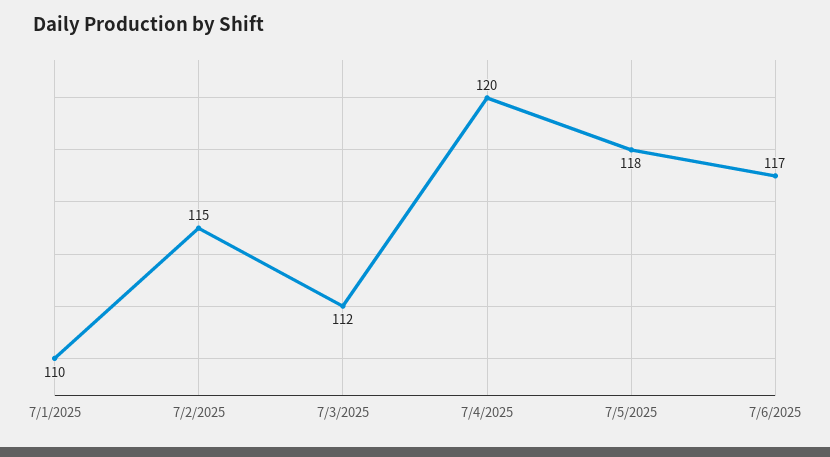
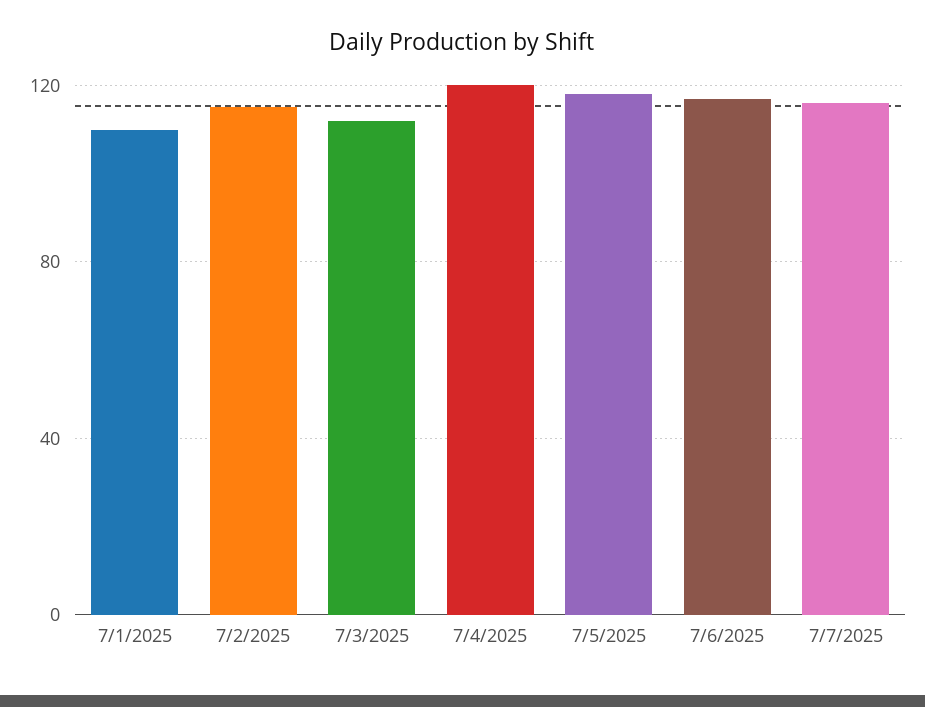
7/7/2025: none -> 115

